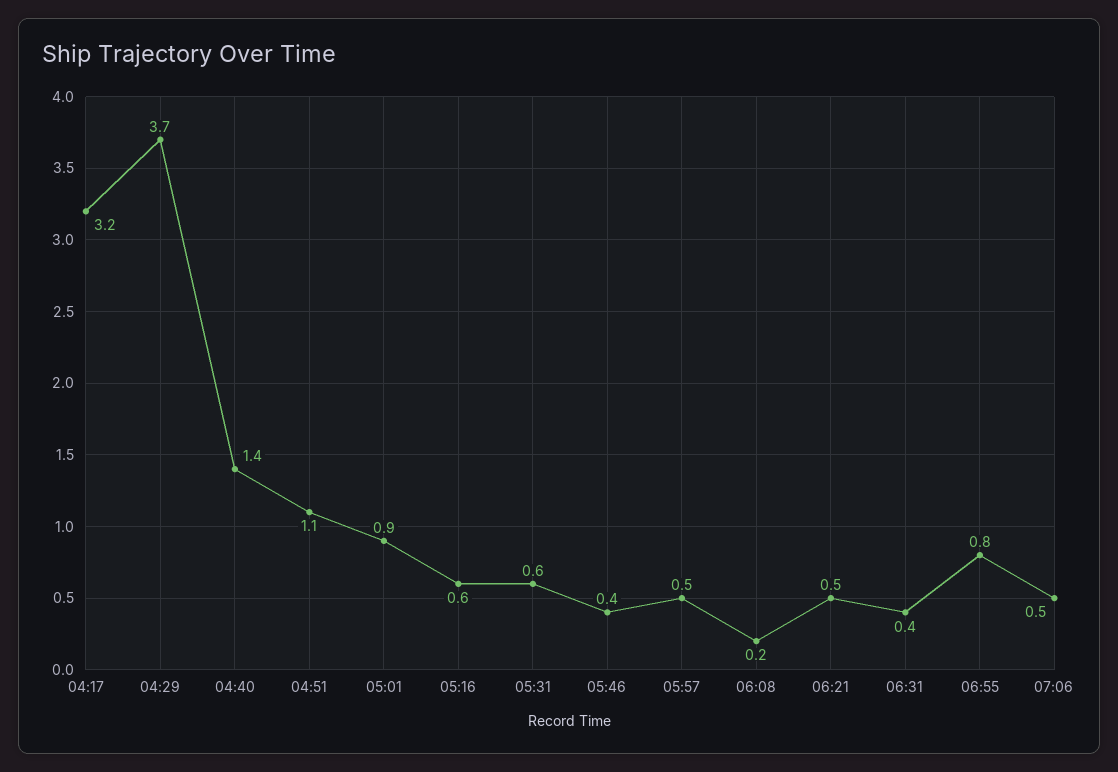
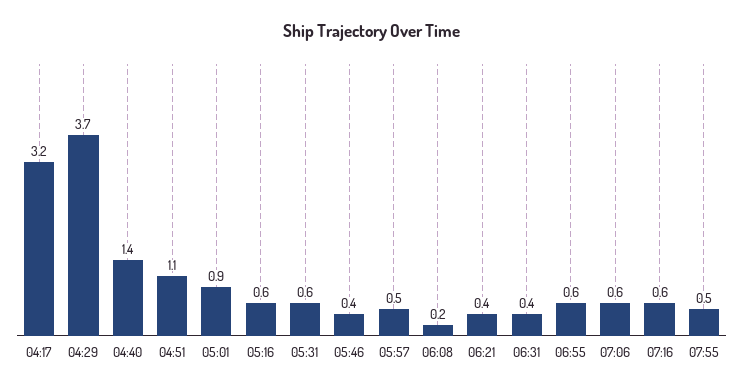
06:21: 0.5 -> 0.4
06:55: 0.8 -> 0.6
07:06: 0.5 -> 0.6
07:16: none -> 0.6
07:55: none -> 0.5

